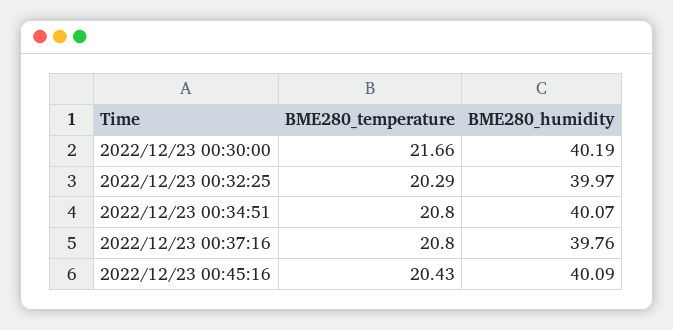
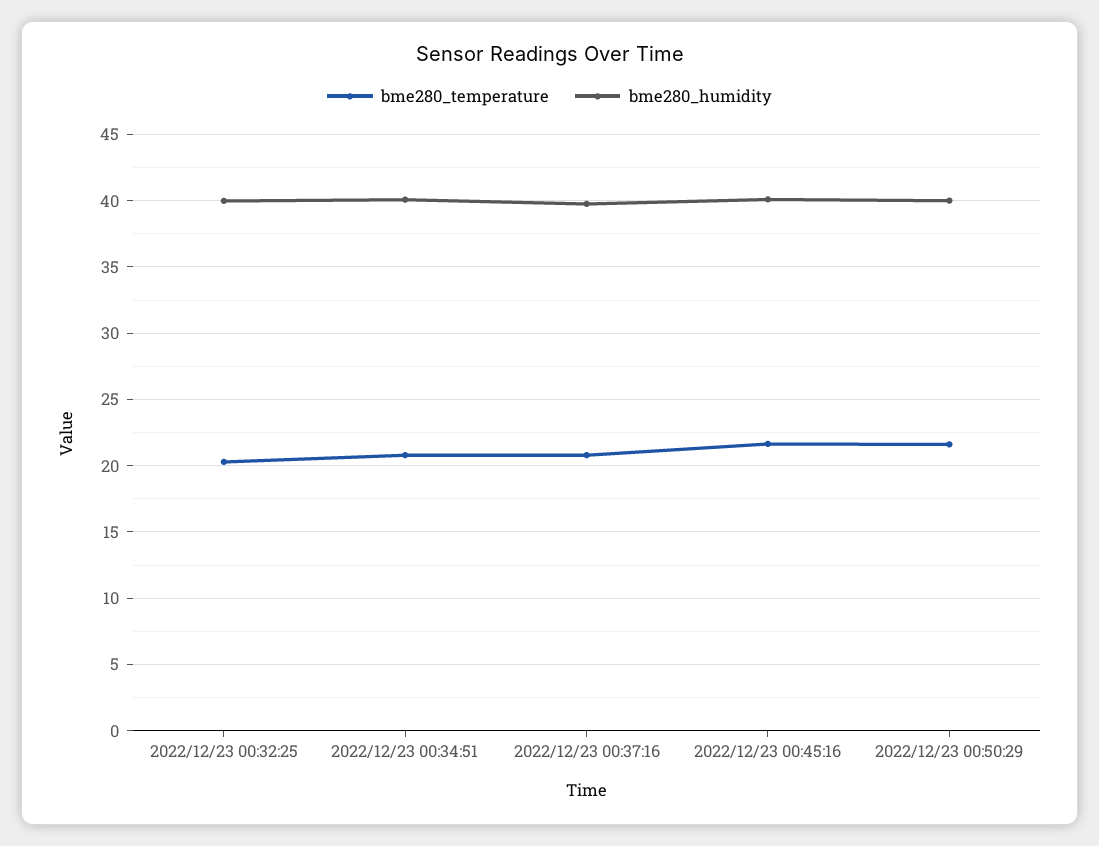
BME280_temperature, 2022/12/23 00:30:00: 21.66 -> none
BME280_humidity, 2022/12/23 00:30:00: 40.19 -> none
BME280_temperature, 2022/12/23 00:45:16: 20.43 -> 21.5
BME280_temperature, 2022/12/23 00:50:29: none -> 21.5
BME280_humidity, 2022/12/23 00:50:29: none -> 40

